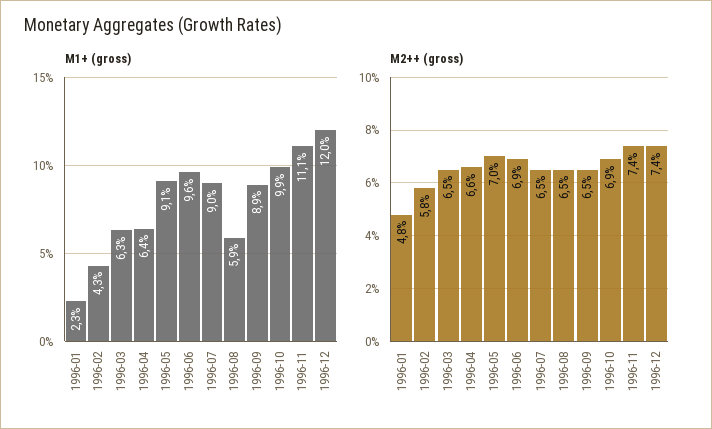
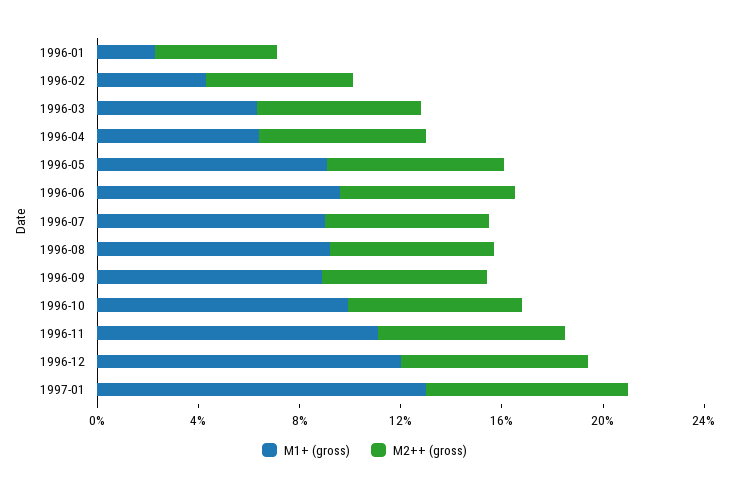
M1+ (gross), 1996-08: 5.9 -> 9
M1+ (gross), 1997-01: none -> 13
M2++ (gross), 1997-01: none -> 8

